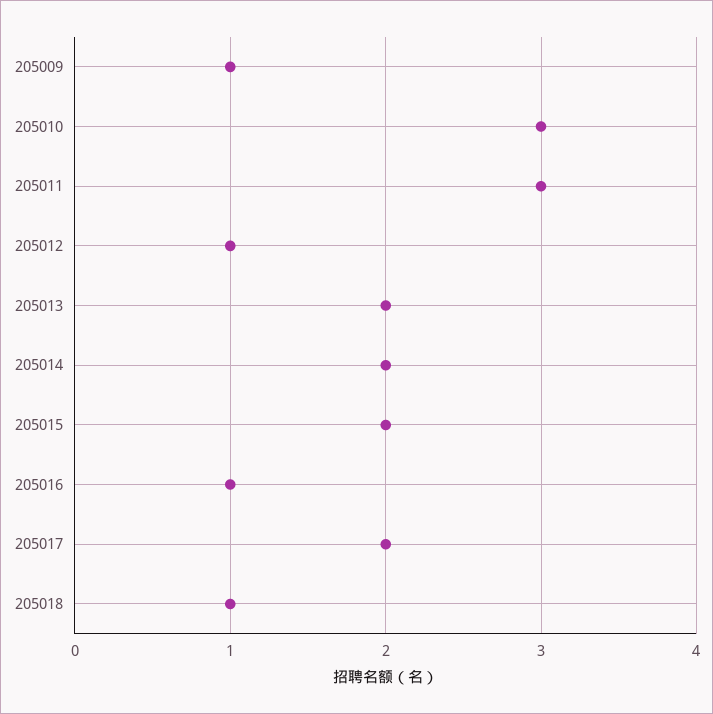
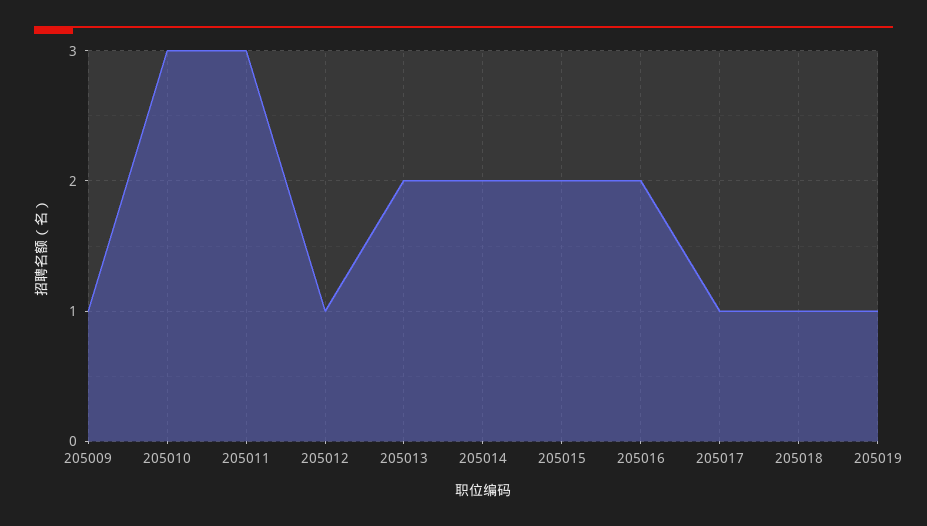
205016: 1 -> 2
205017: 2 -> 1
205019: none -> 1

